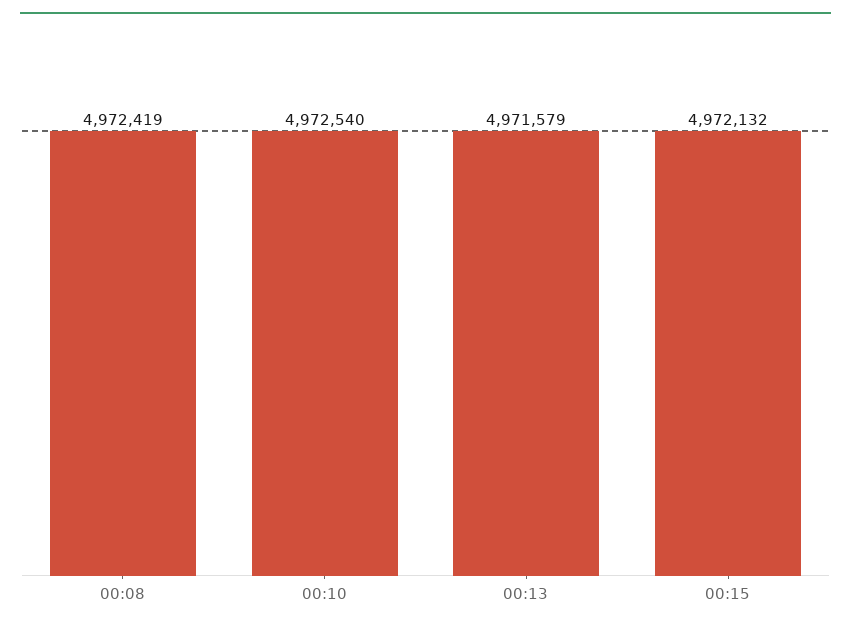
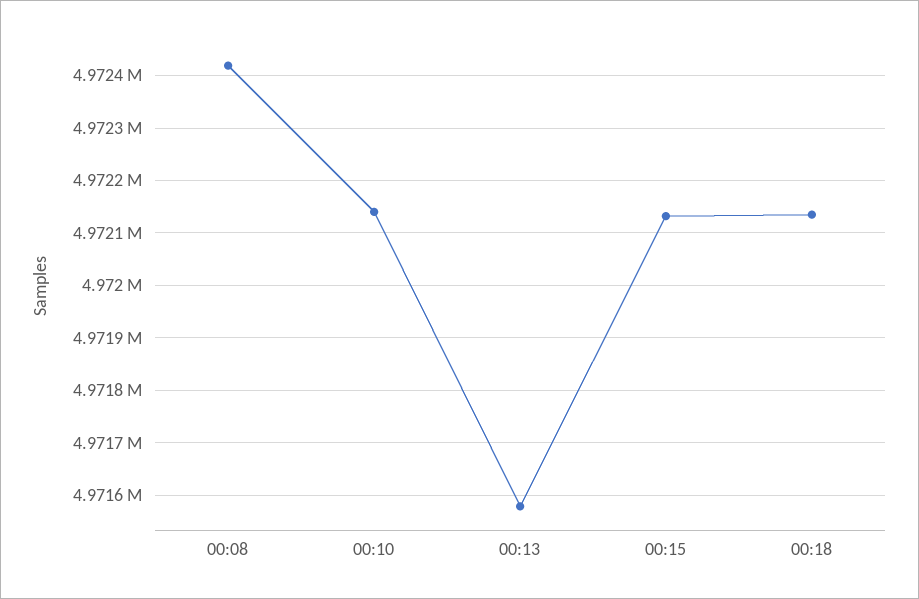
00:10: 4972540 -> 4972140
00:18: none -> 4972140

